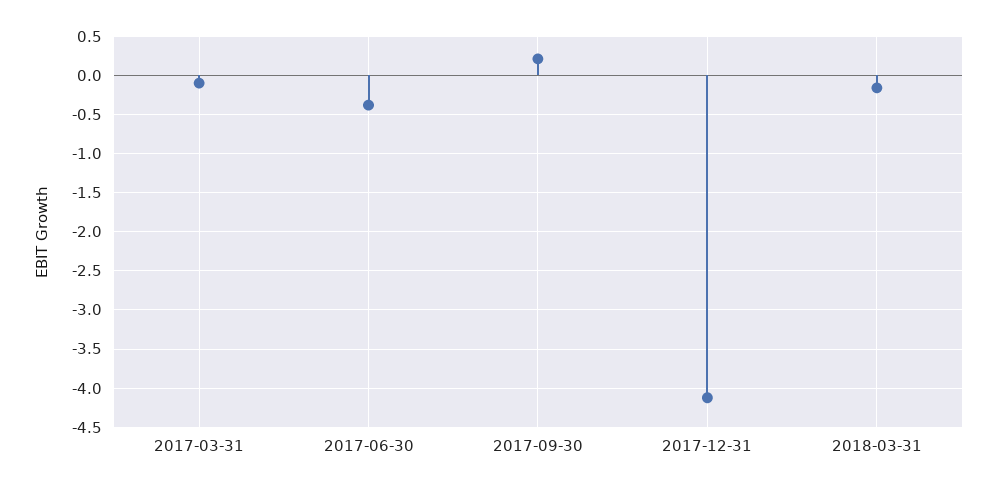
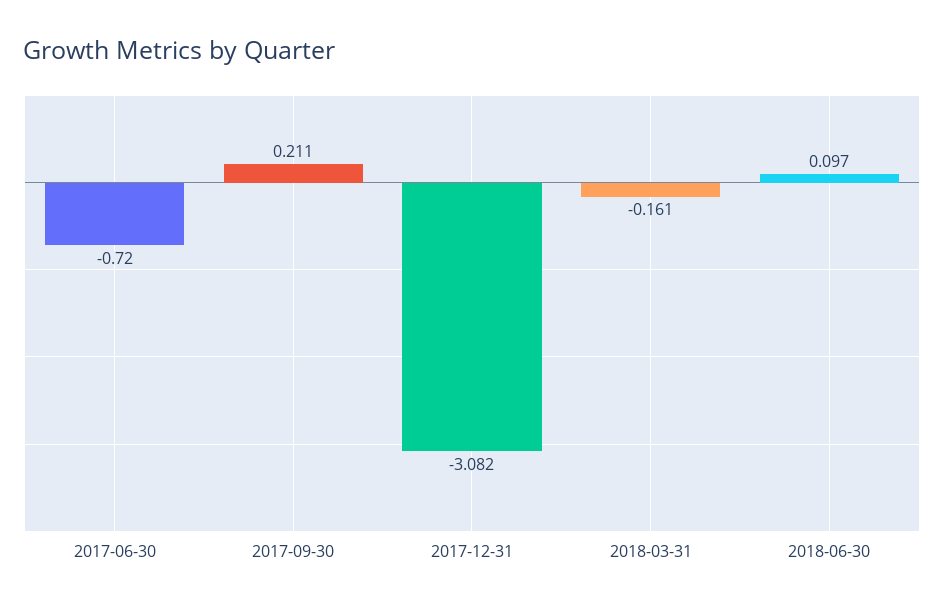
2017-03-31: -0.1 -> none
2017-06-30: -0.4 -> -0.72
2017-12-31: -4.1 -> -3.082
2018-06-30: none -> 0.097

